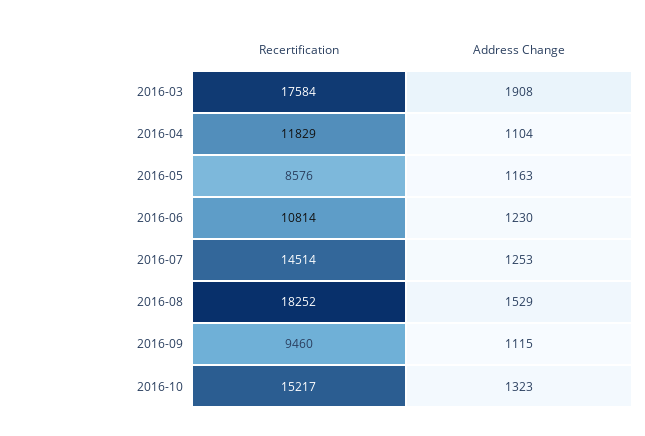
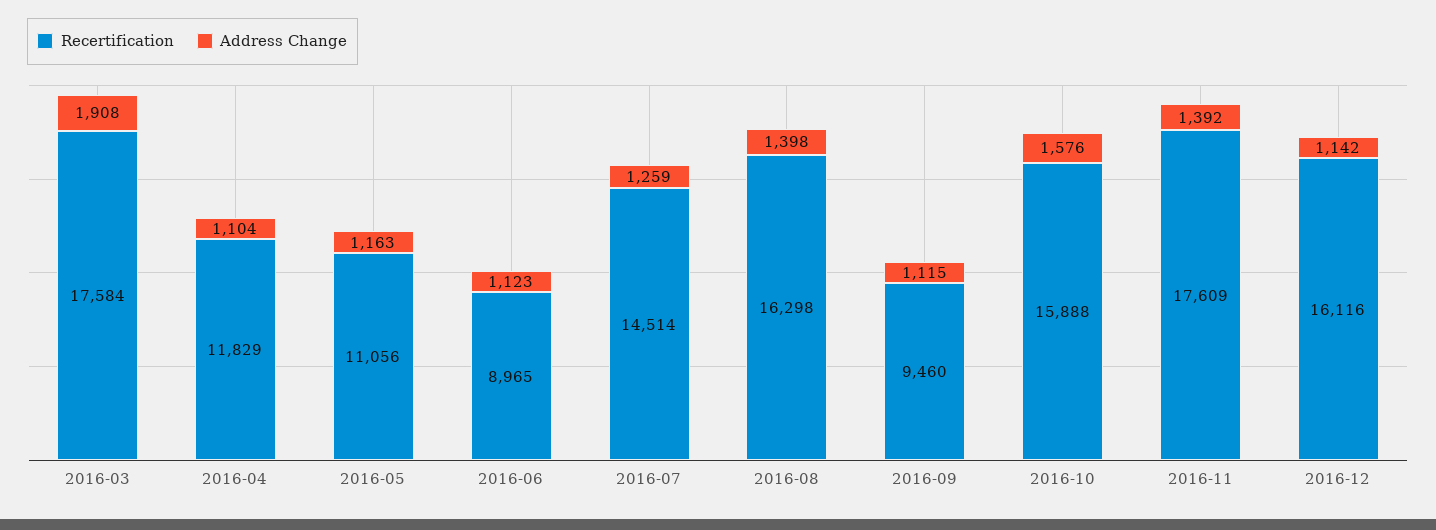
Recertification, 2016-05: 8576 -> 11056
Recertification, 2016-06: 10814 -> 8965
Address Change, 2016-06: 1230 -> 1123
Address Change, 2016-07: 1253 -> 1259
Recertification, 2016-08: 18252 -> 16298
Address Change, 2016-08: 1529 -> 1398
Recertification, 2016-10: 15217 -> 15888
Address Change, 2016-10: 1323 -> 1576
Recertification, 2016-11: none -> 17609
Address Change, 2016-11: none -> 1392
Recertification, 2016-12: none -> 16116
Address Change, 2016-12: none -> 1142

